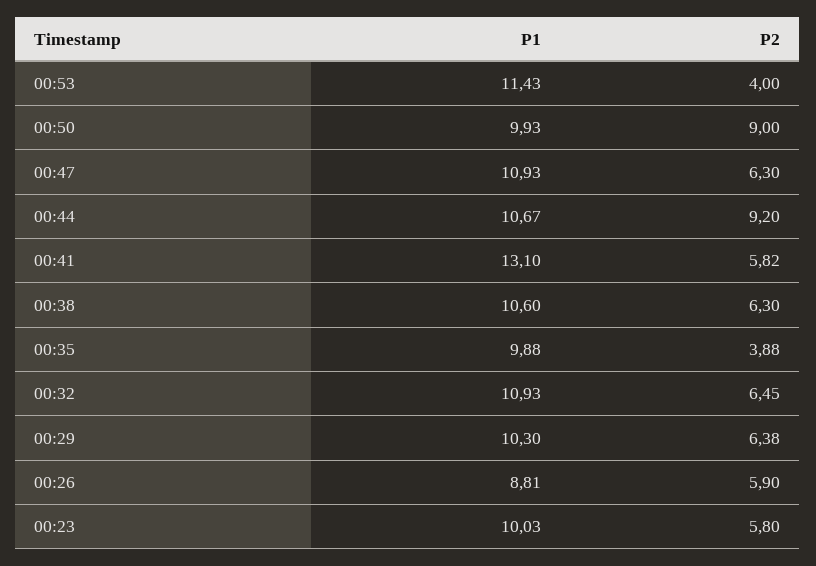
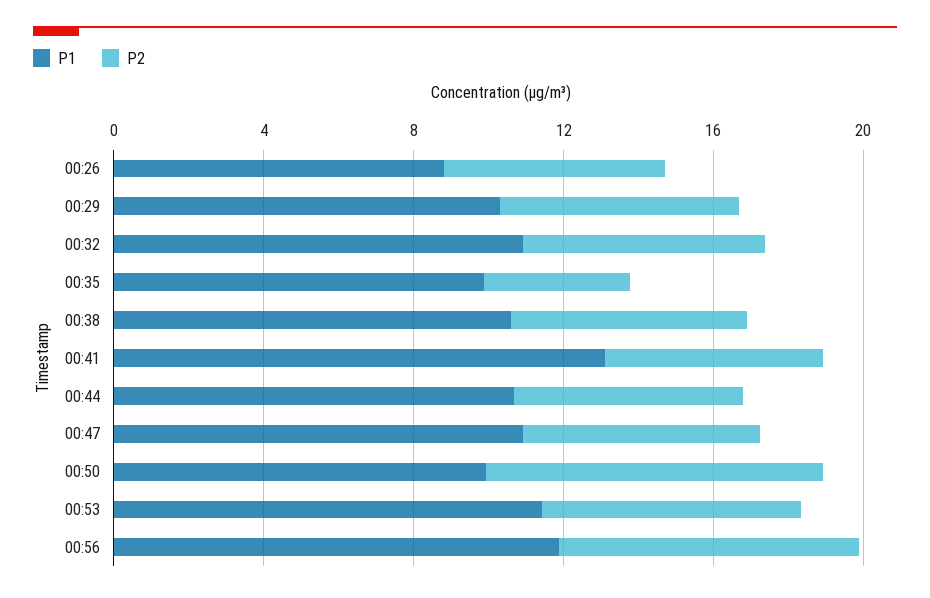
P2, 00:53: 4 -> 7
P2, 00:44: 9.2 -> 6
P1, 00:23: 10.03 -> none
P2, 00:23: 5.8 -> none
P1, 00:56: none -> 12
P2, 00:56: none -> 8

